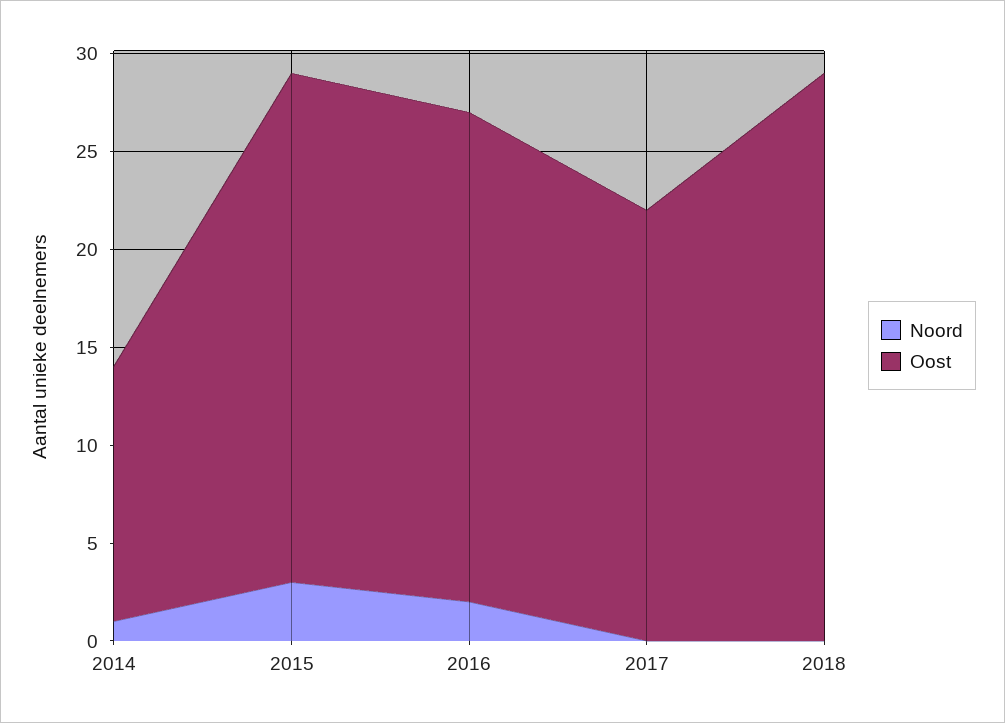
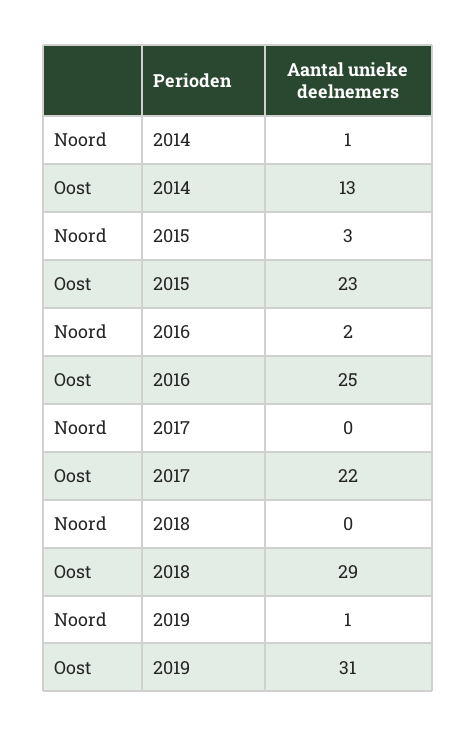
Oost, 2015: 26 -> 23
Noord, 2019: none -> 1
Oost, 2019: none -> 31

